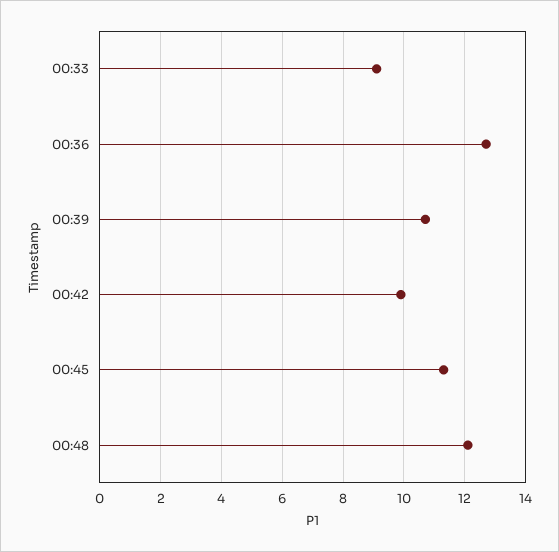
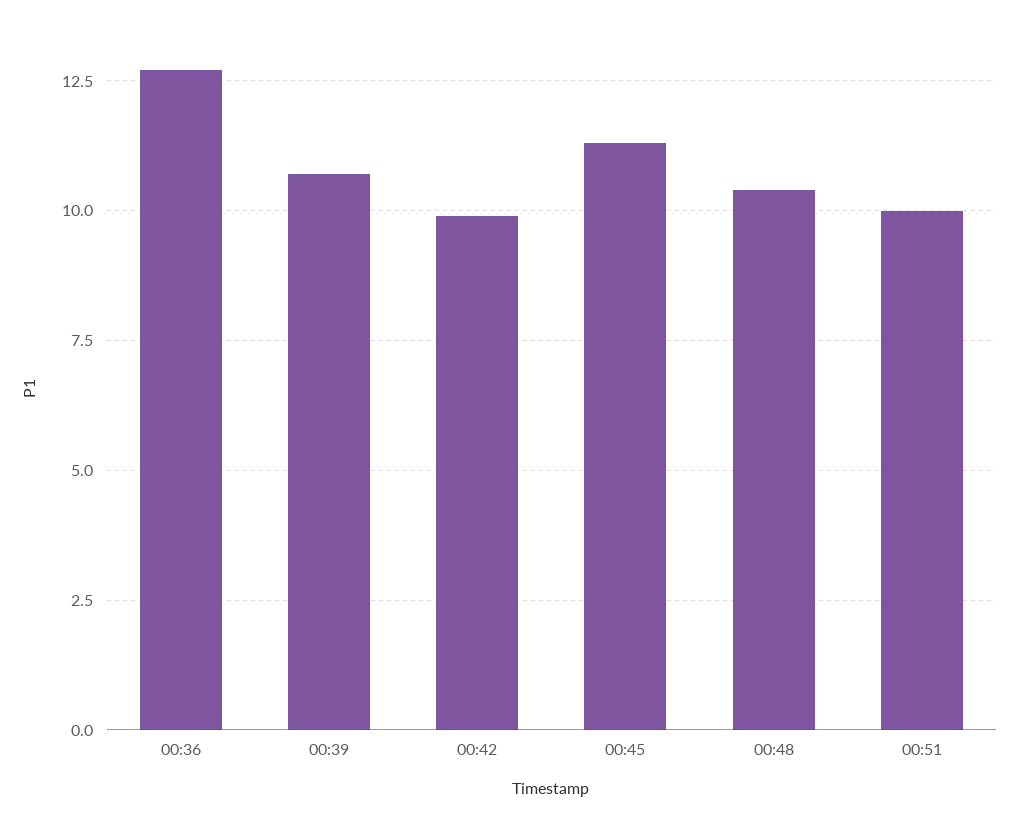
00:33: 9 -> none
00:48: 12 -> 10.5
00:51: none -> 10

